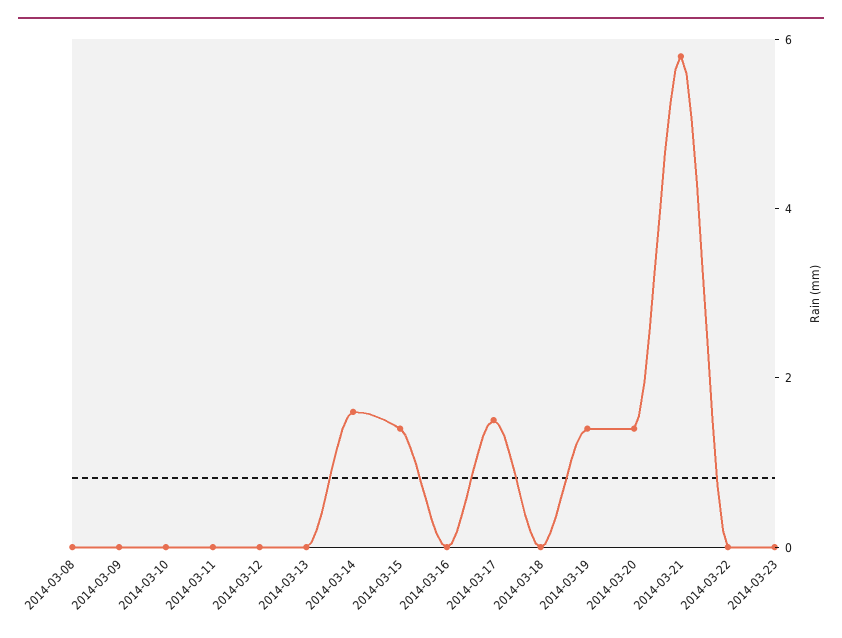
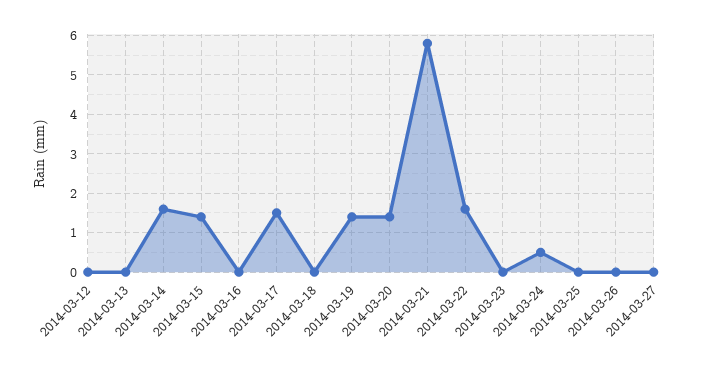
2014-03-08: 0 -> none
2014-03-09: 0 -> none
2014-03-10: 0 -> none
2014-03-11: 0 -> none
2014-03-22: 0 -> 1.5
2014-03-24: none -> 0.5
2014-03-25: none -> 0
2014-03-26: none -> 0
2014-03-27: none -> 0

